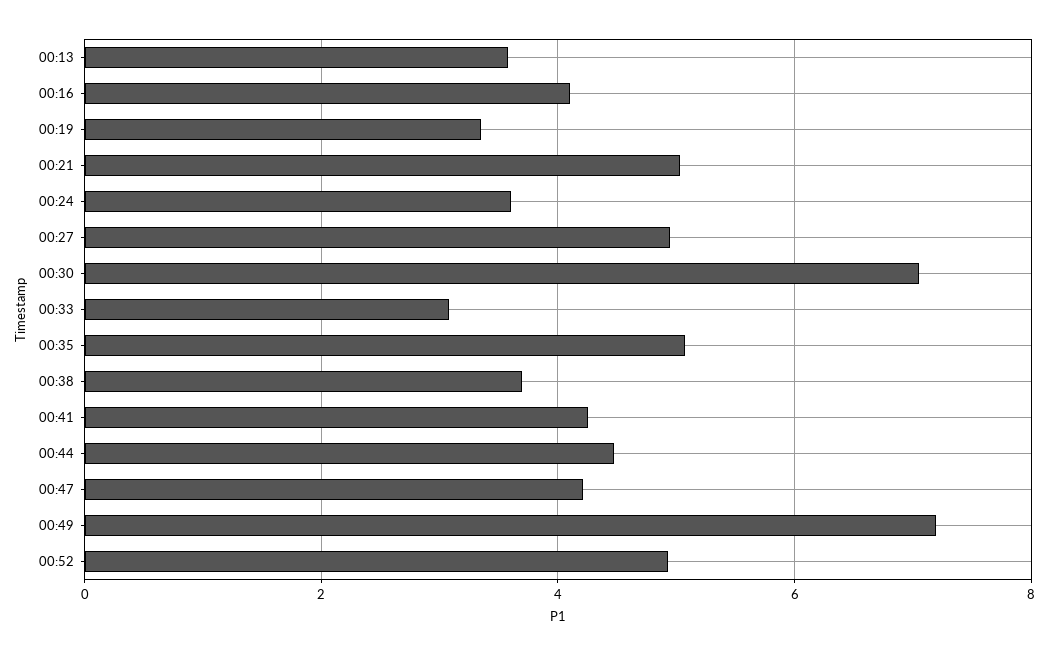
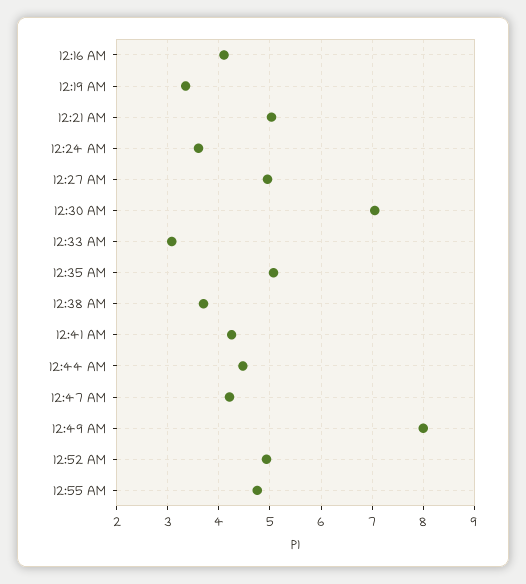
00:13: 3.6 -> none
00:49: 7.2 -> 8
12:55 AM: none -> 4.8

